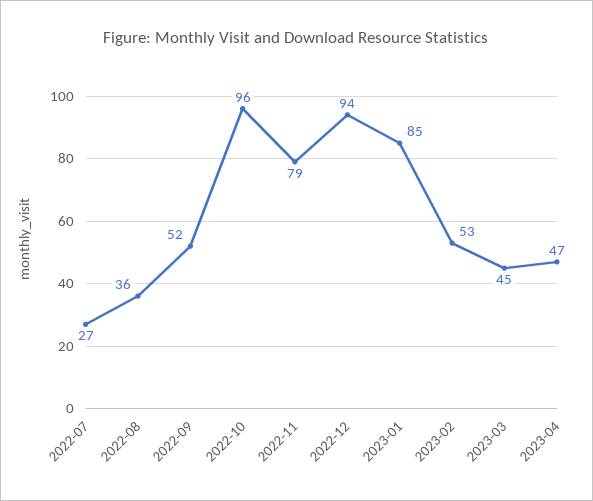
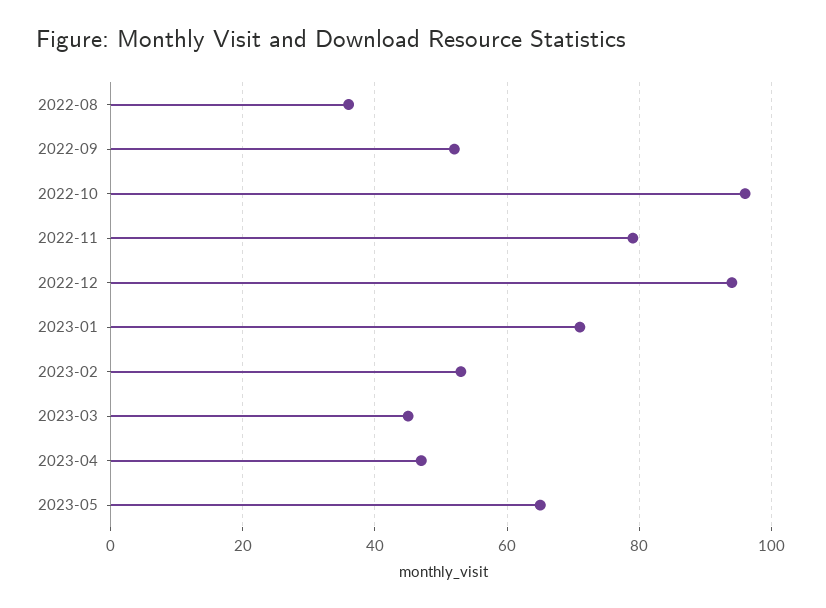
2022-07: 27 -> none
2023-01: 85 -> 70
2023-05: none -> 65

